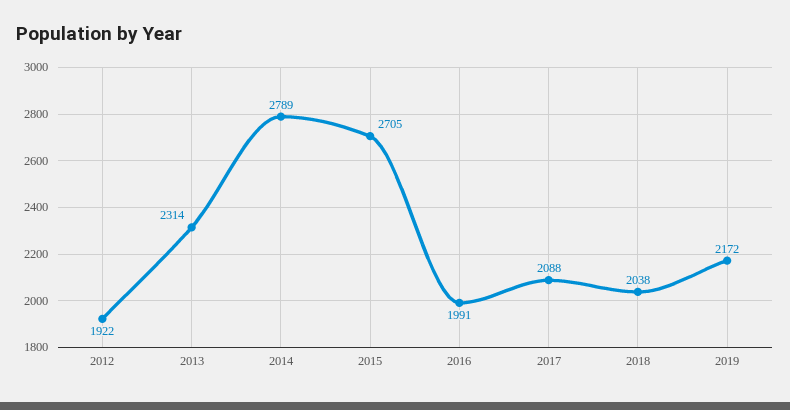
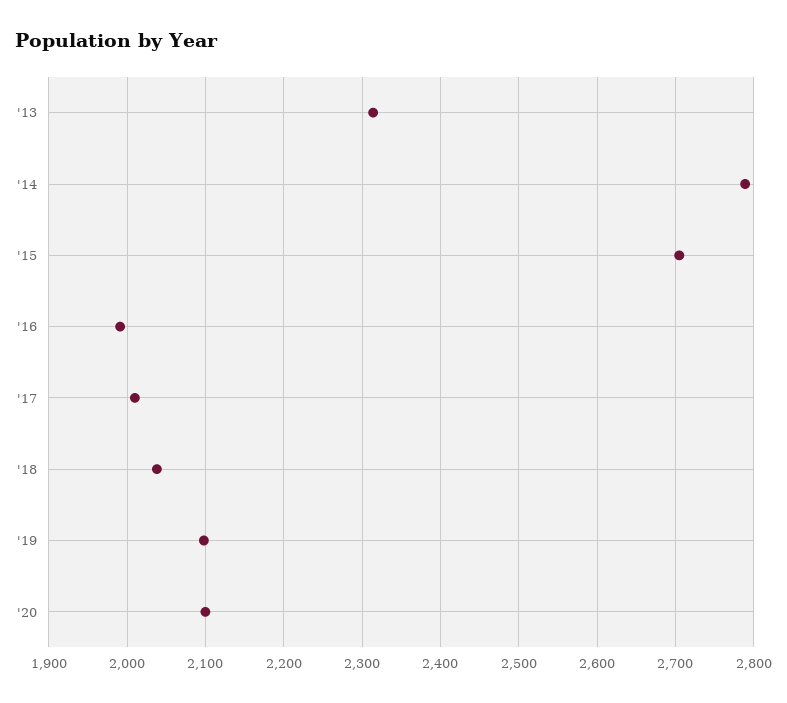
2012: 1922 -> none
2017: 2088 -> 2010
2019: 2172 -> 2100
'20: none -> 2100

